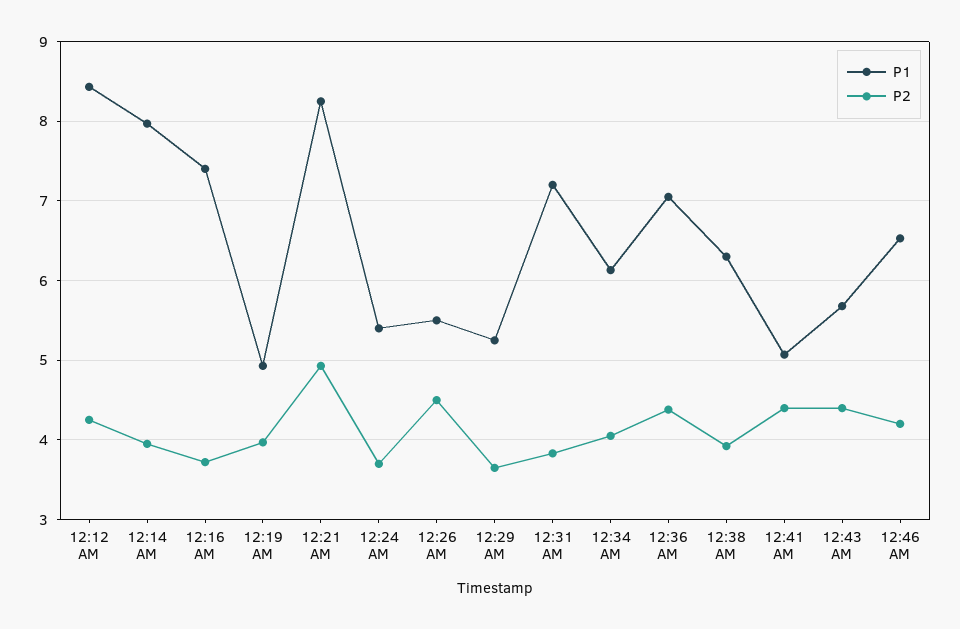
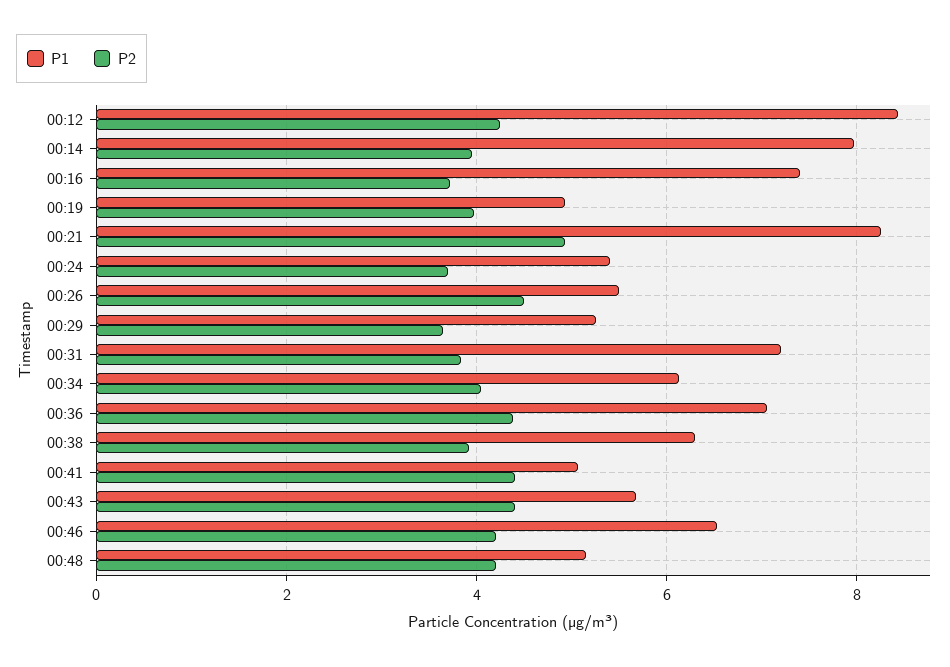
P1, 00:48: none -> 5.2
P2, 00:48: none -> 4.2

